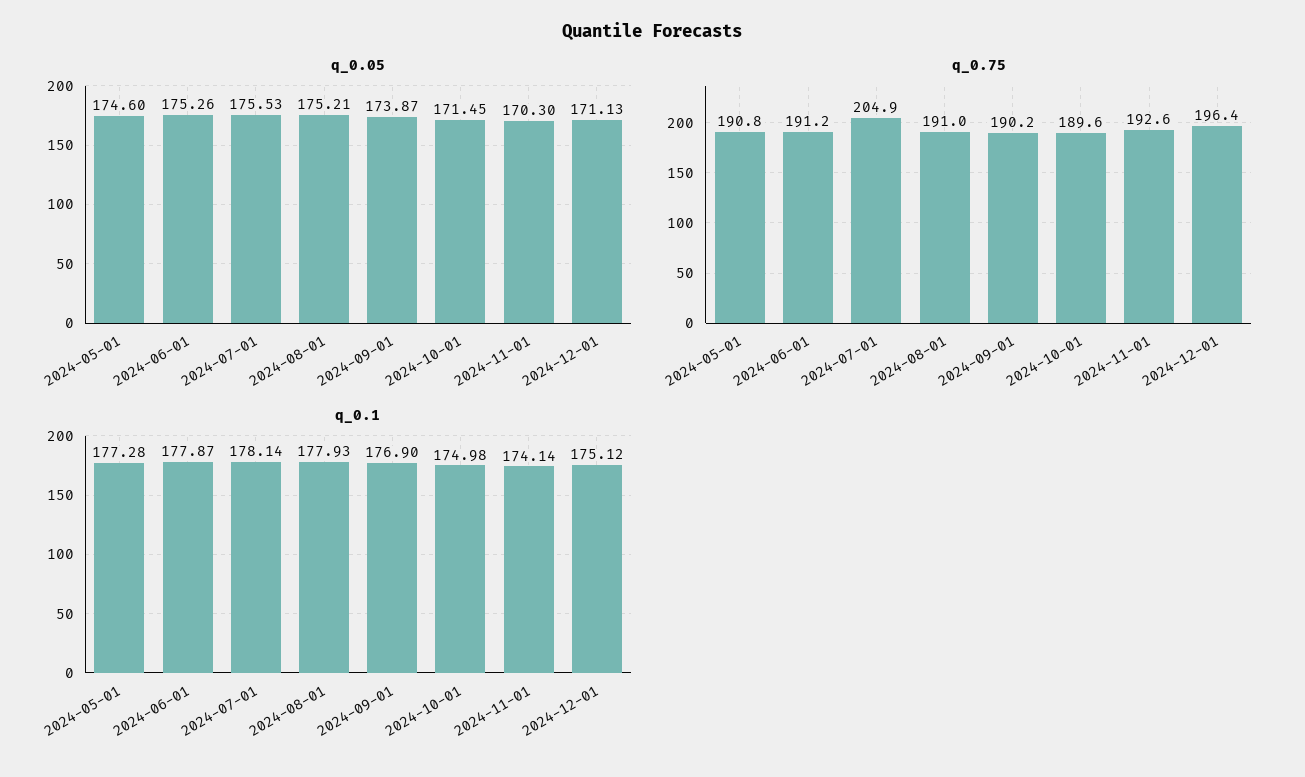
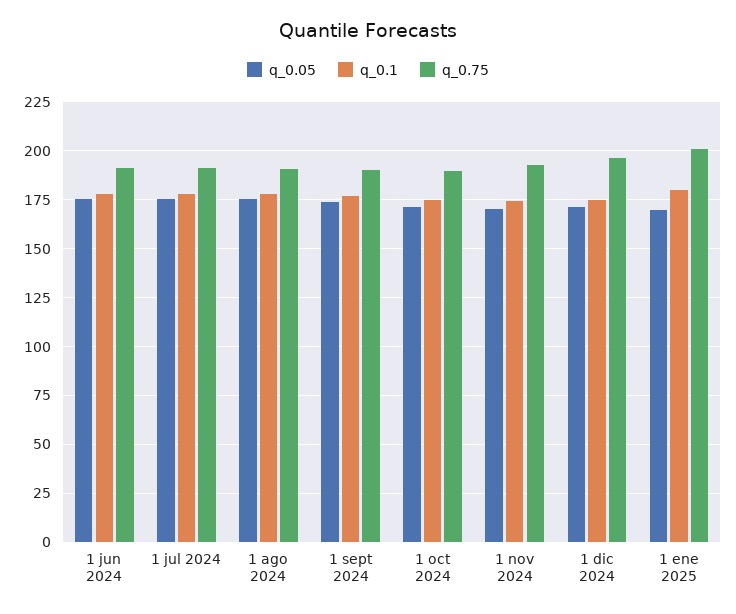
q_0.05, 2024-05-01: 174.6 -> none
q_0.75, 2024-05-01: 190.8 -> none
q_0.75, 2024-07-01: 204.9 -> 190
q_0.1, 2024-05-01: 177.28 -> none
q_0.05, 1 ene 2025: none -> 170
q_0.1, 1 ene 2025: none -> 180
q_0.75, 1 ene 2025: none -> 200

